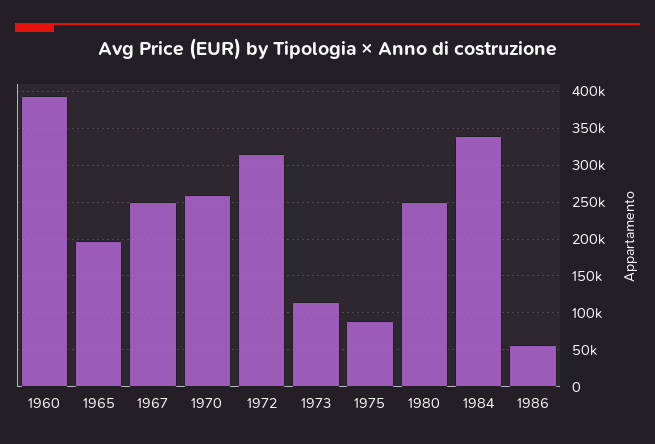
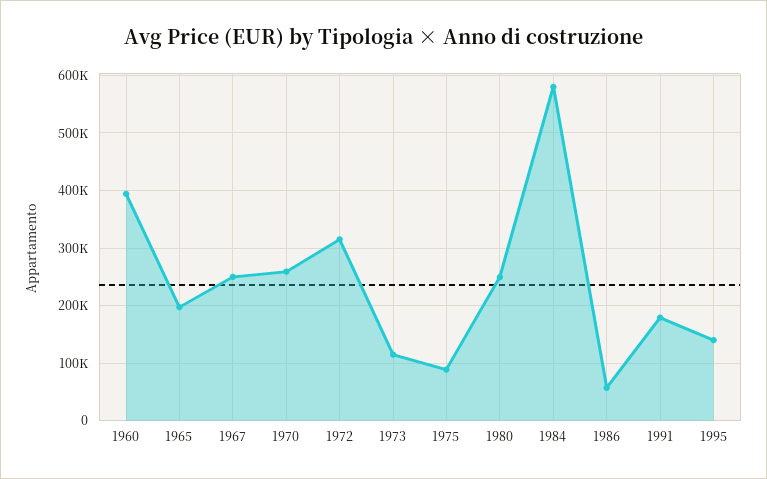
1984: 340000 -> 580000
1991: none -> 180000
1995: none -> 140000

